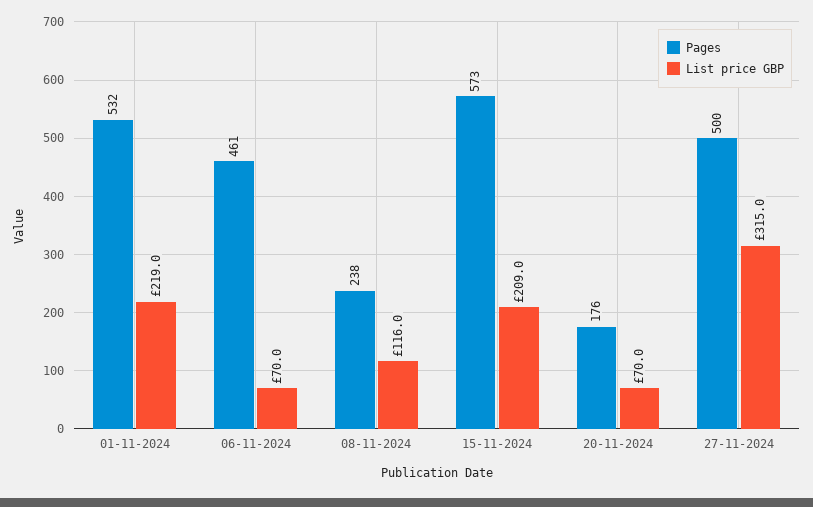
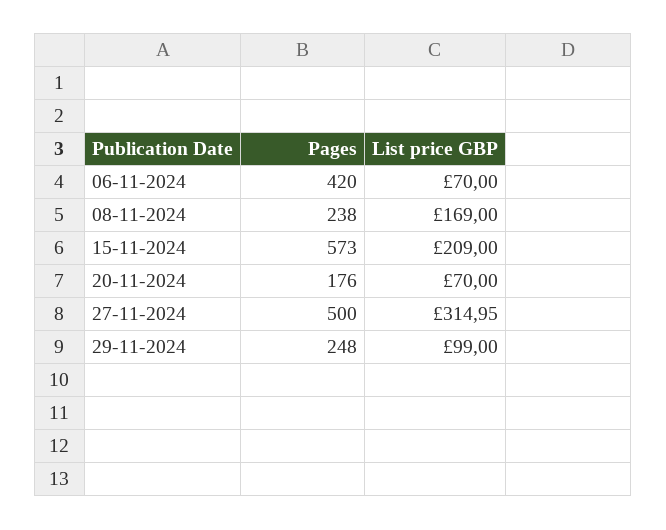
Pages, 01-11-2024: 532 -> none
List price GBP, 01-11-2024: 219 -> none
Pages, 06-11-2024: 461 -> 420
List price GBP, 08-11-2024: 116 -> 169
Pages, 29-11-2024: none -> 248
List price GBP, 29-11-2024: none -> 99

